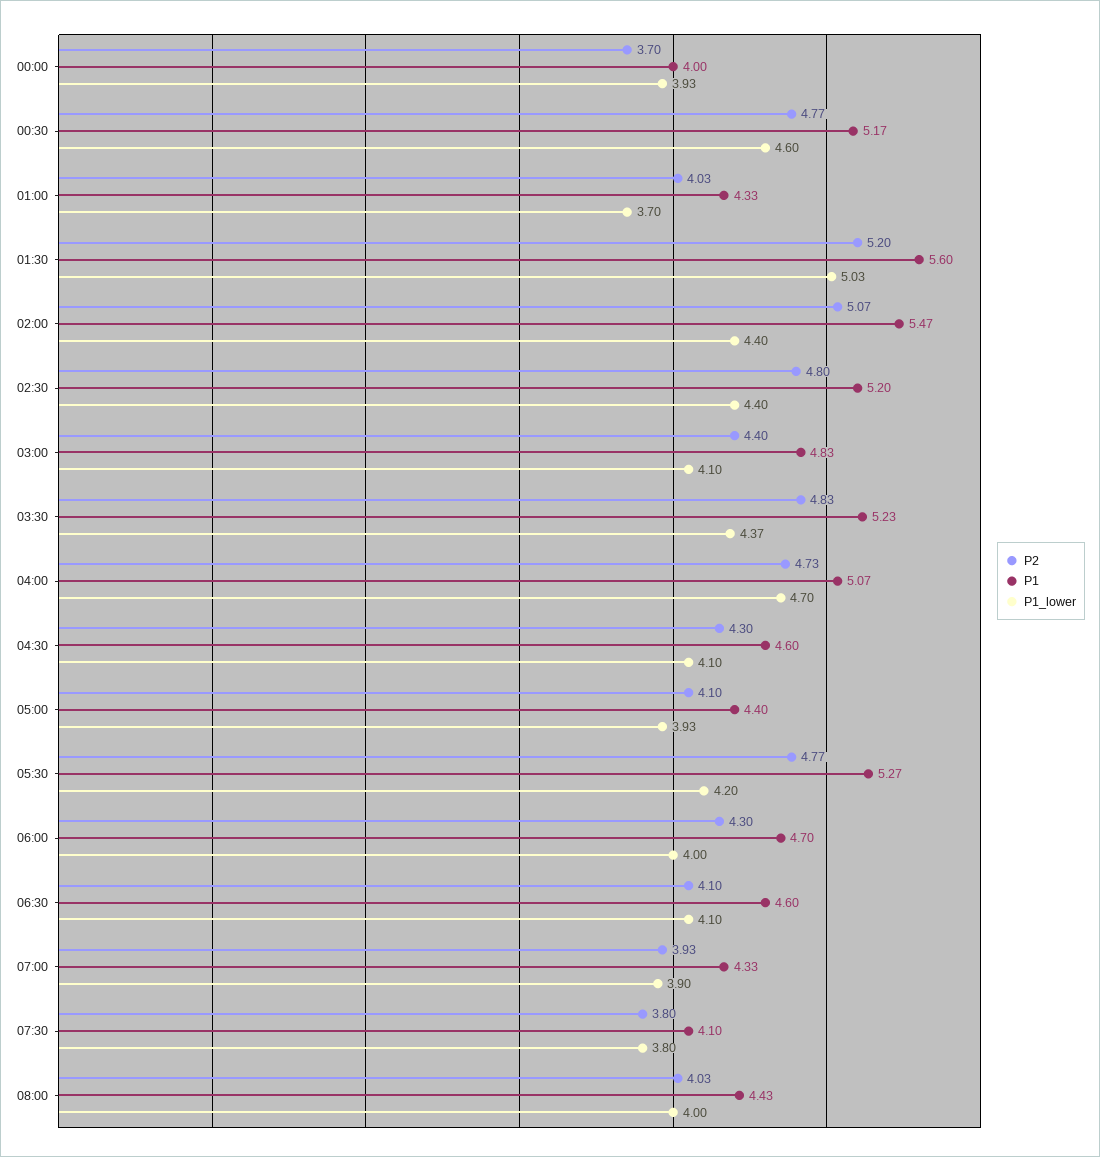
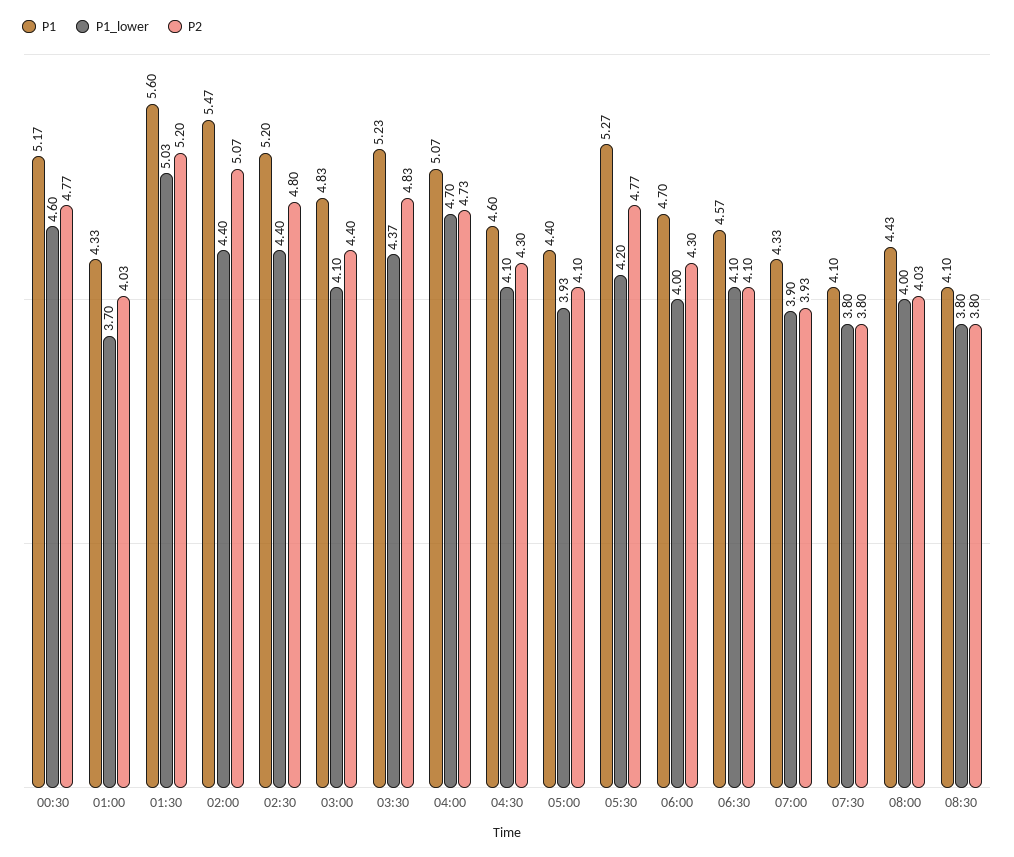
P2, 00:00: 3.7 -> none
P1, 00:00: 4 -> none
P1_lower, 00:00: 3.93 -> none
P1, 06:30: 4.6 -> 4.57
P1, 08:30: none -> 4.1
P1_lower, 08:30: none -> 3.8
P2, 08:30: none -> 3.8

